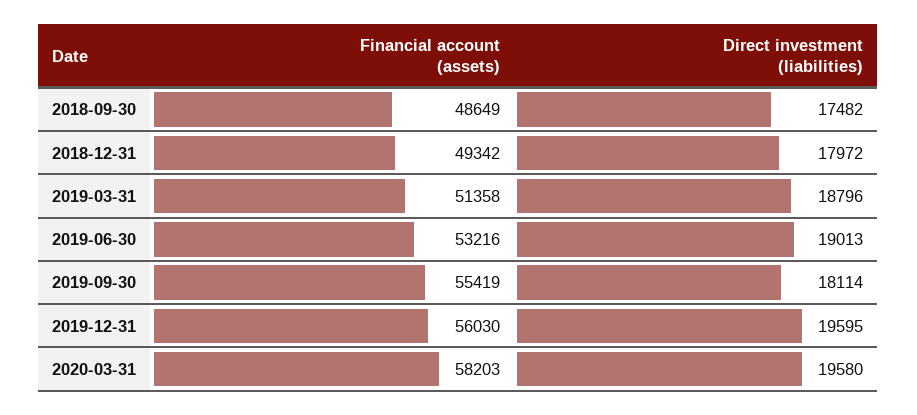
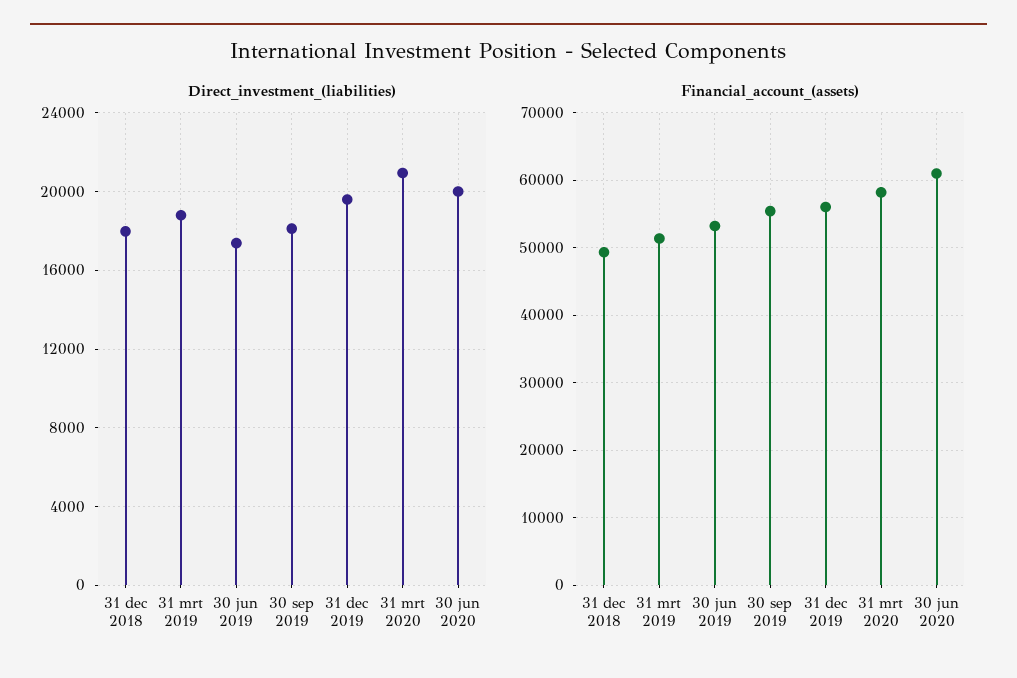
Financial account (assets), 2018-09-30: 48649 -> none
Direct investment (liabilities), 2018-09-30: 17482 -> none
Direct investment (liabilities), 2019-06-30: 19013 -> 17500
Direct investment (liabilities), 2020-03-31: 19580 -> 21000
Direct investment (liabilities), 30 jun 2020: none -> 20000
Financial account (assets), 30 jun 2020: none -> 61000

